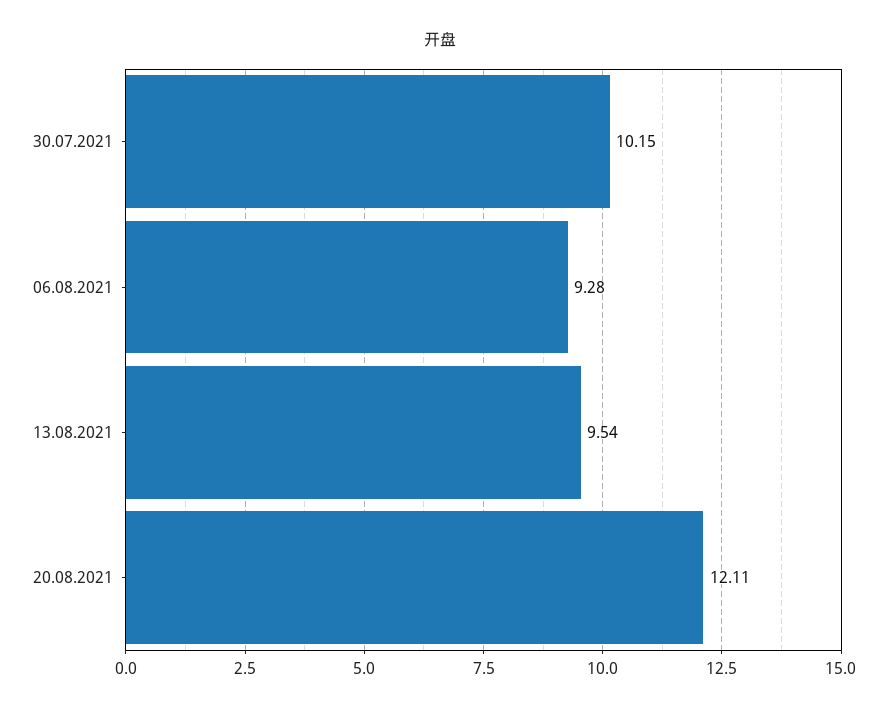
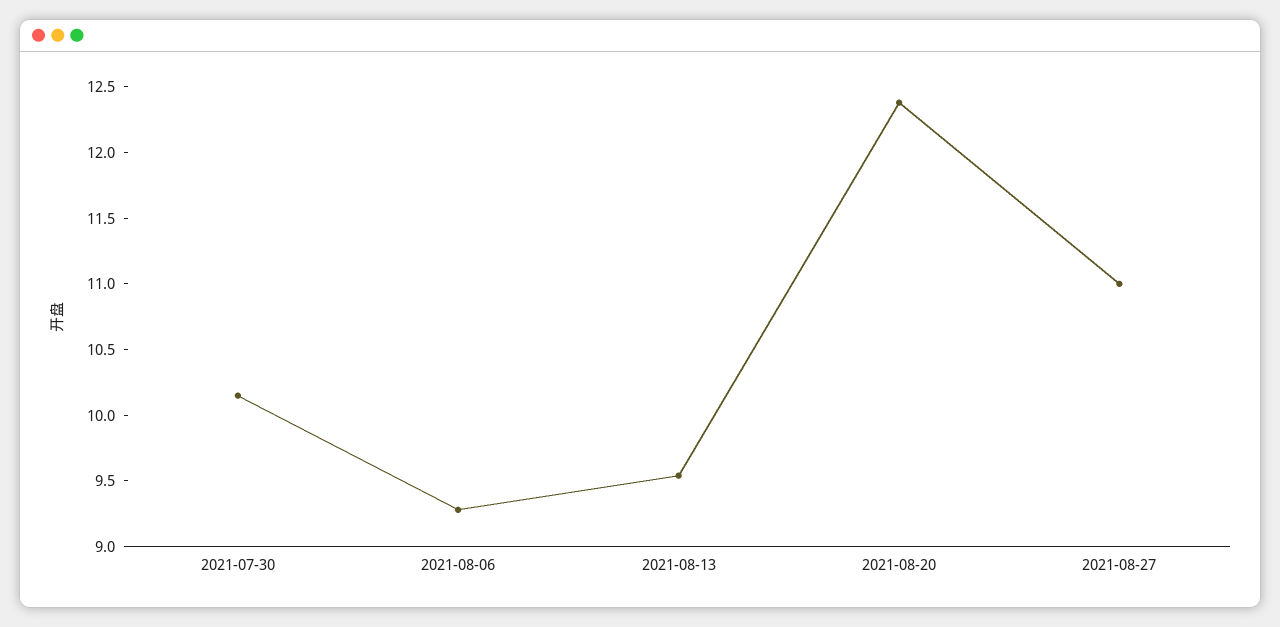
20.08.2021: 12.11 -> 12.4
2021-08-27: none -> 11

